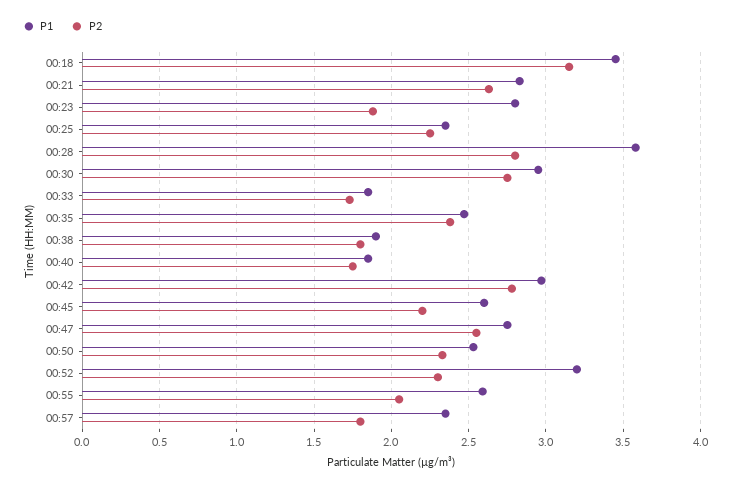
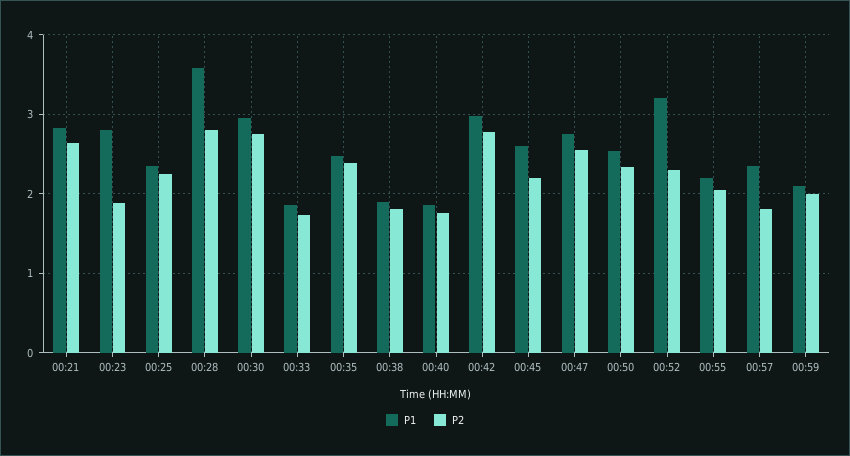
P1, 00:18: 3.45 -> none
P2, 00:18: 3.15 -> none
P1, 00:55: 2.6 -> 2.2
P1, 00:59: none -> 2.1
P2, 00:59: none -> 2

